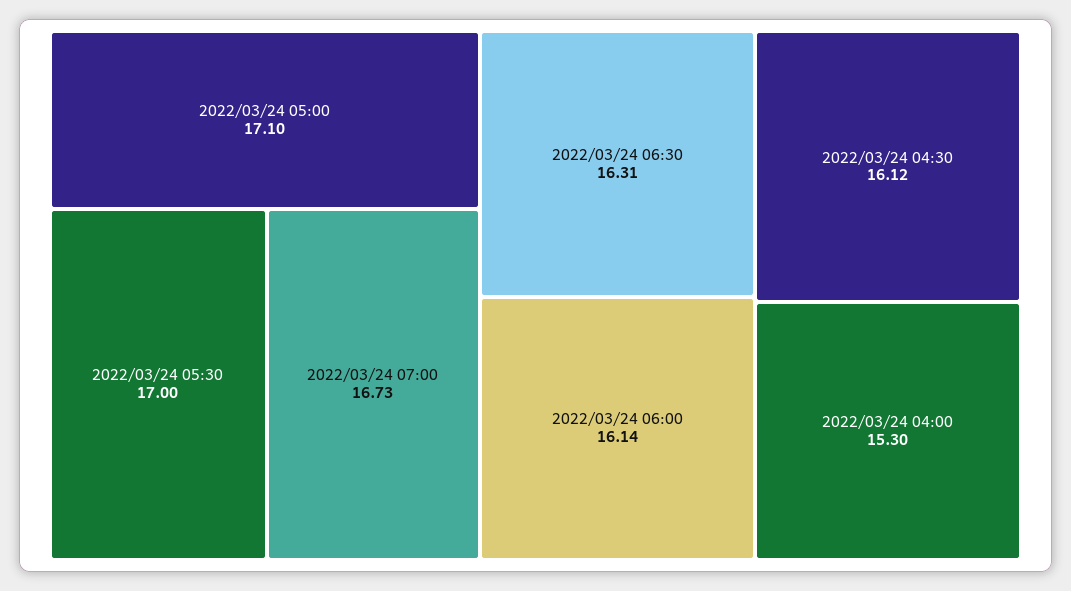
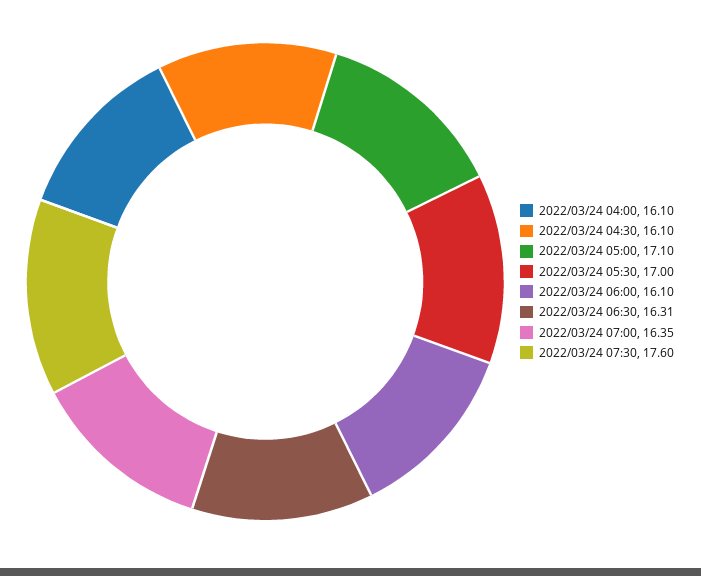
2022/03/24 07:00: 16.73 -> 16.35
2022/03/24 06:00: 16.14 -> 16.1
2022/03/24 04:30: 16.12 -> 16.1
2022/03/24 04:00: 15.3 -> 16.1
2022/03/24 07:30: none -> 17.6

